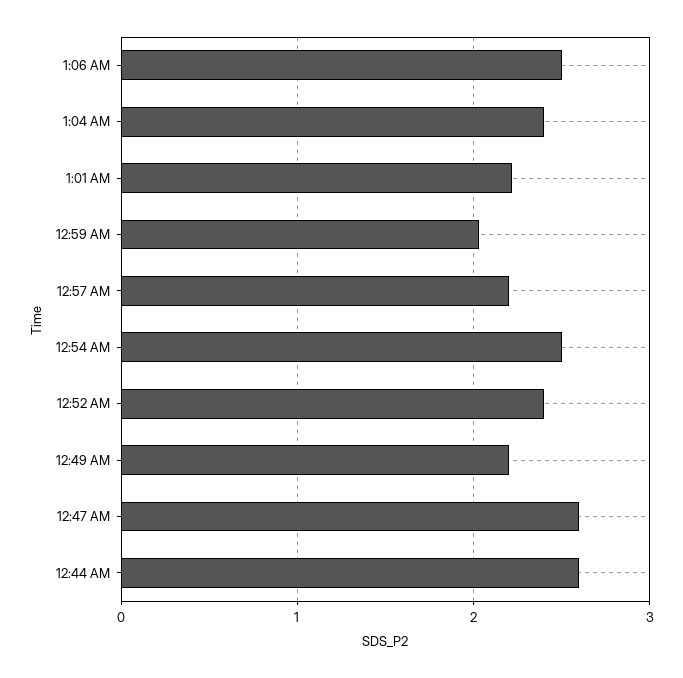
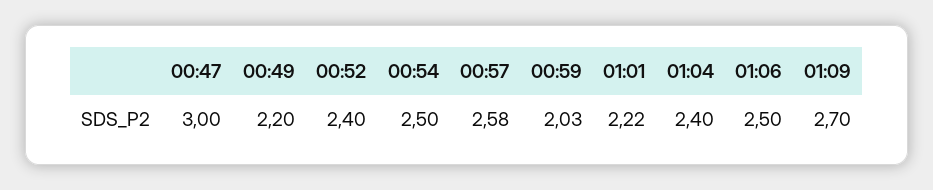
12:57 AM: 2.2 -> 2.58
12:47 AM: 2.6 -> 3
12:44 AM: 2.6 -> none
01:09: none -> 2.7

